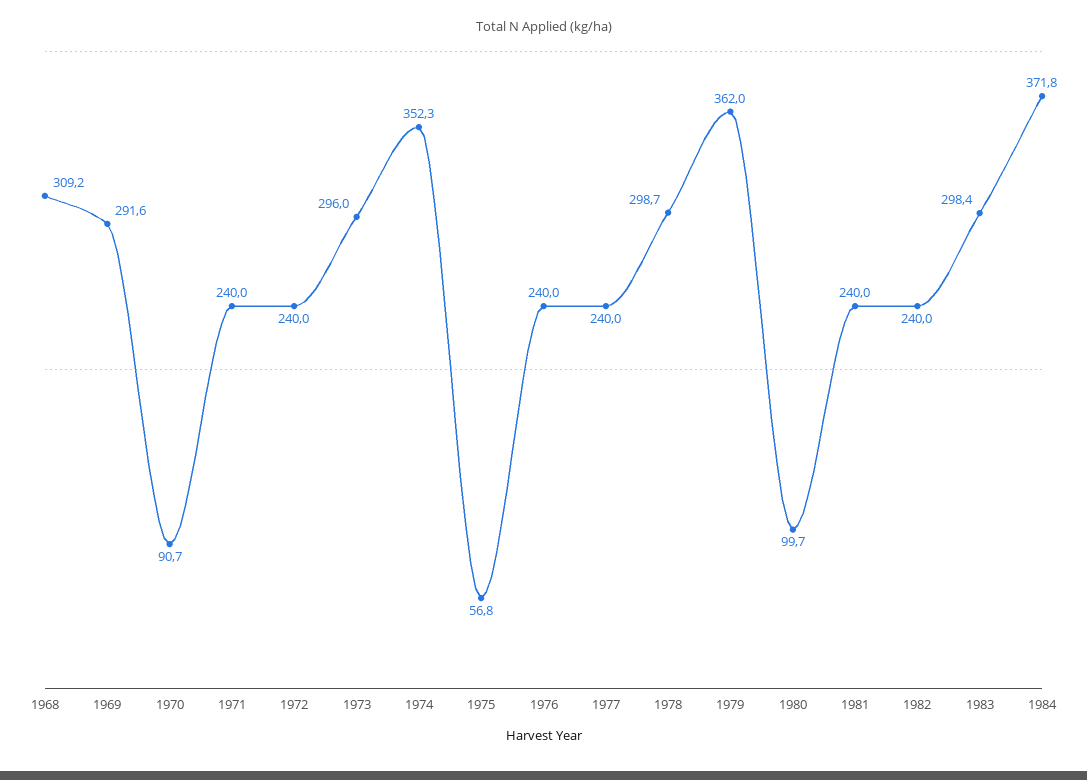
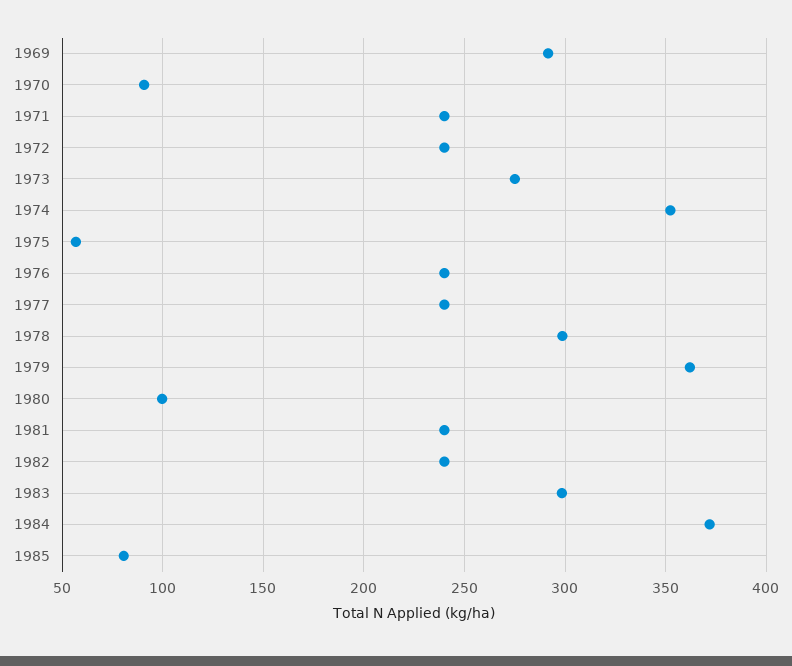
1968: 309.2 -> none
1973: 296 -> 275
1985: none -> 80

